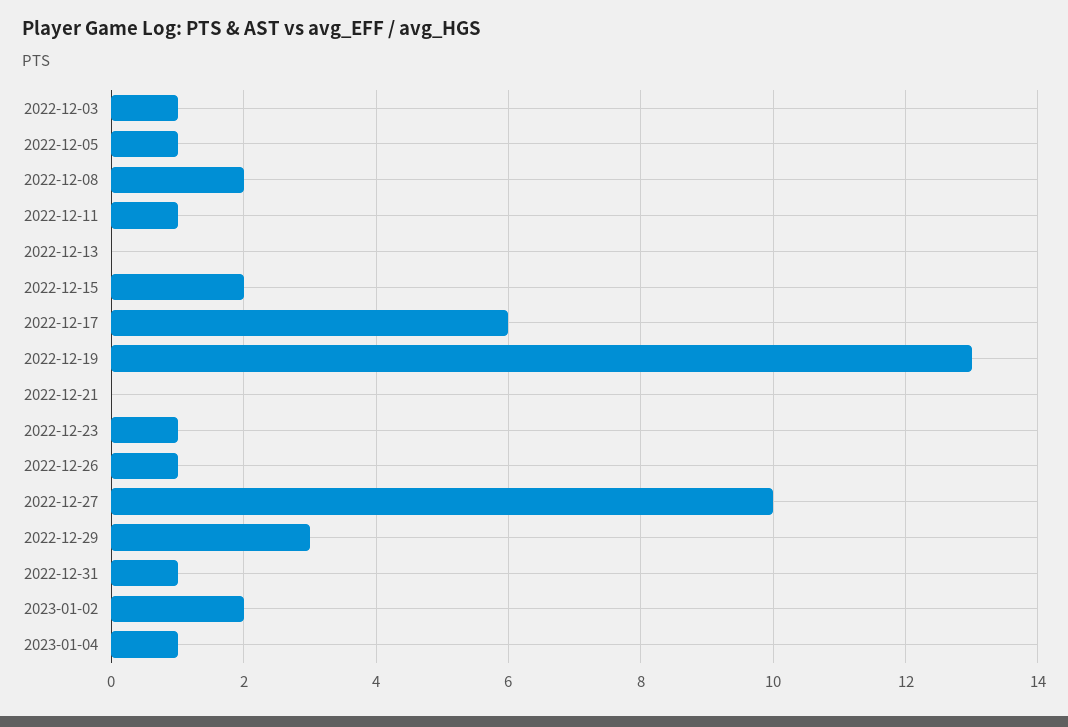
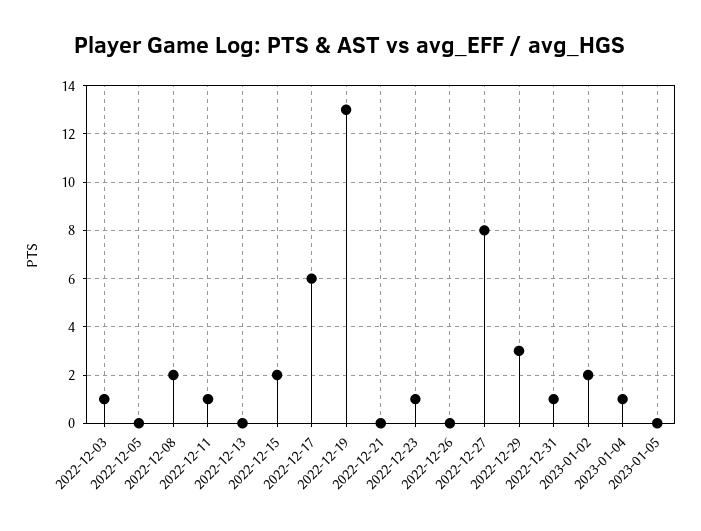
2022-12-05: 1 -> 0
2022-12-26: 1 -> 0
2022-12-27: 10 -> 8
2023-01-05: none -> 0

